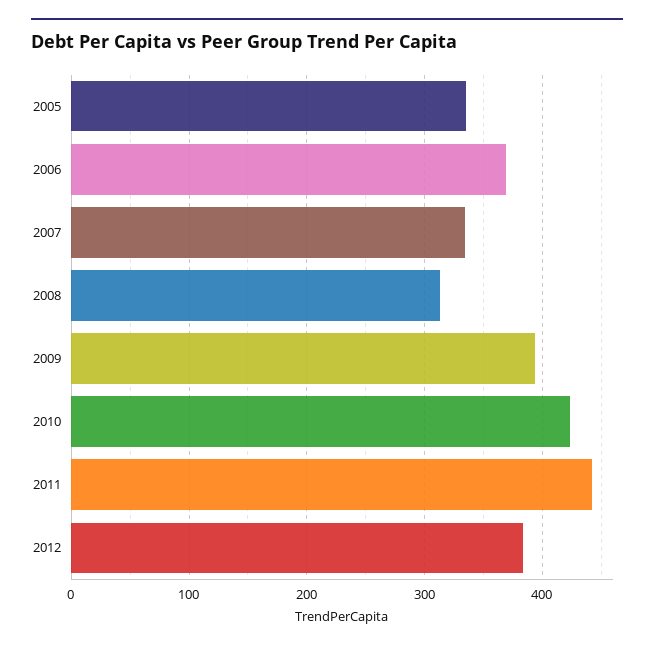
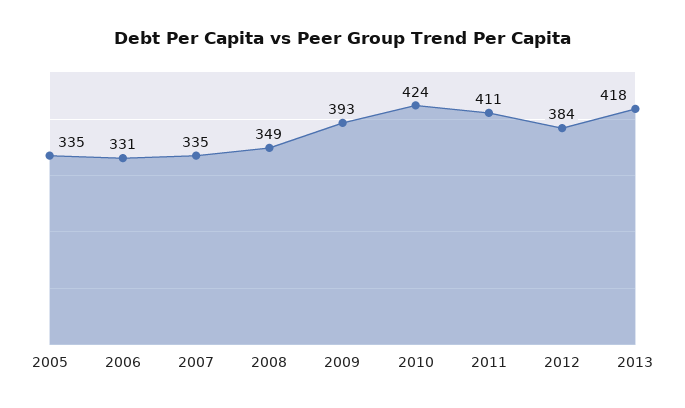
2006: 370 -> 331
2008: 310 -> 349
2011: 440 -> 411
2013: none -> 418

